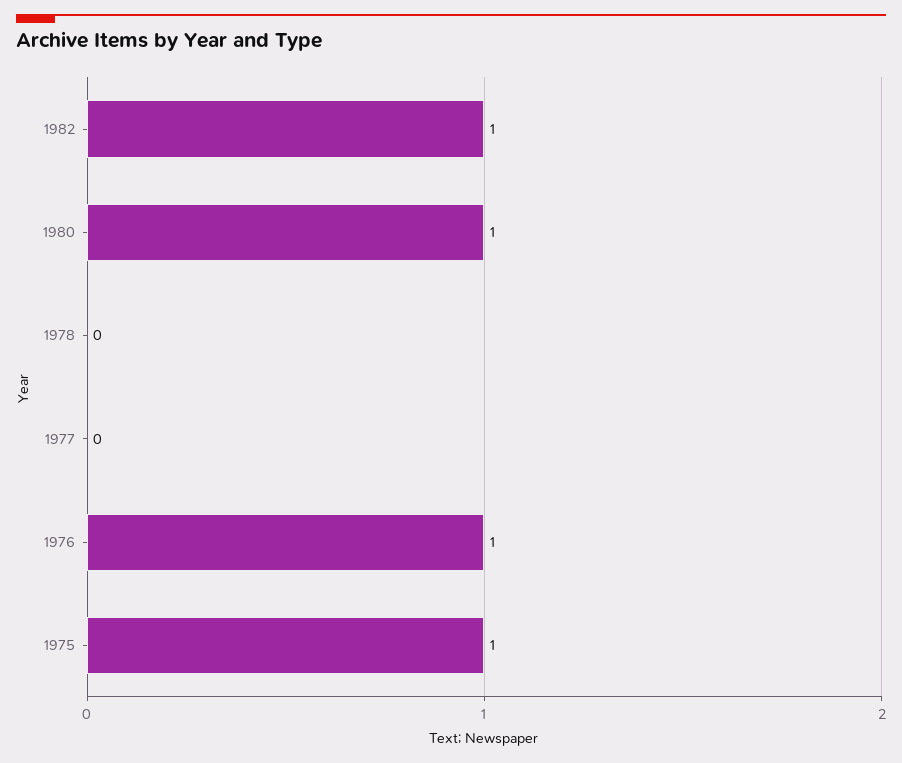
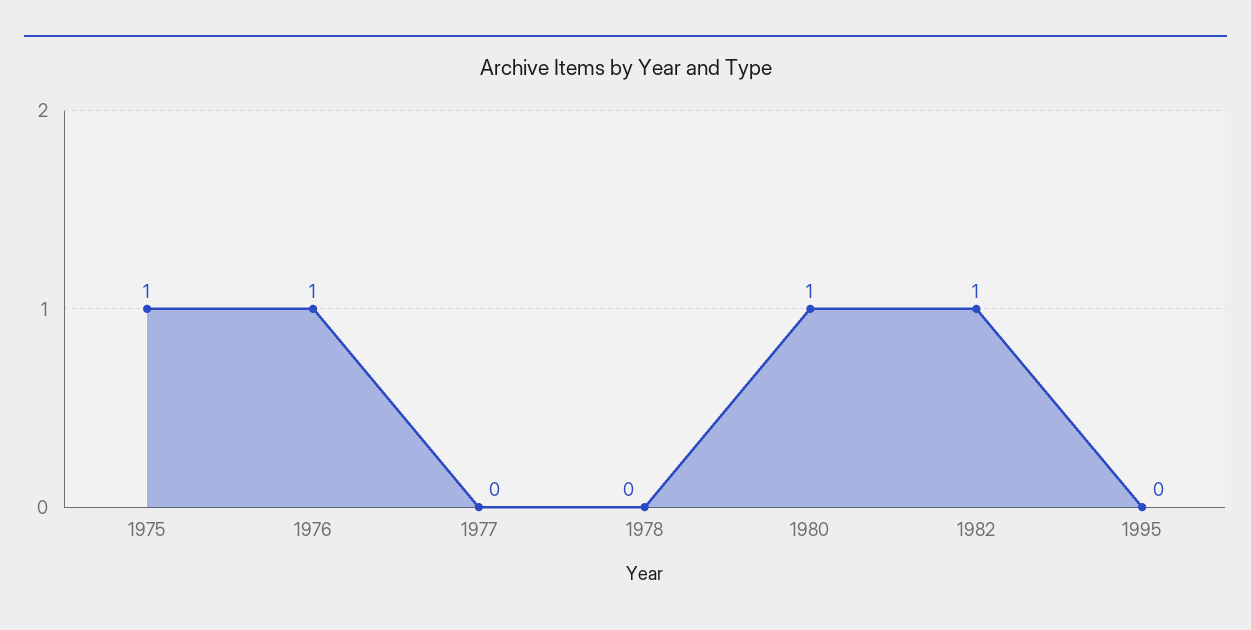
1995: none -> 0

